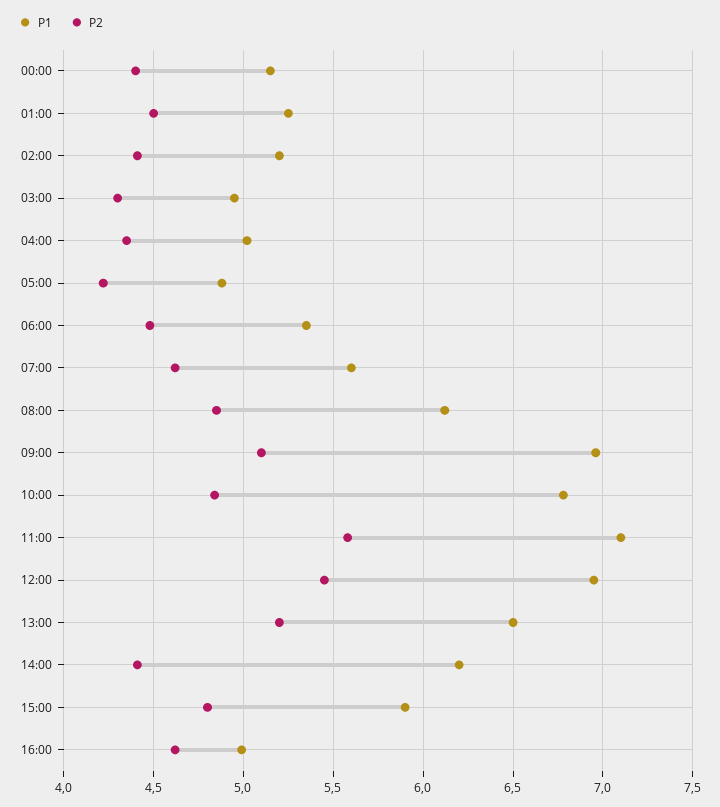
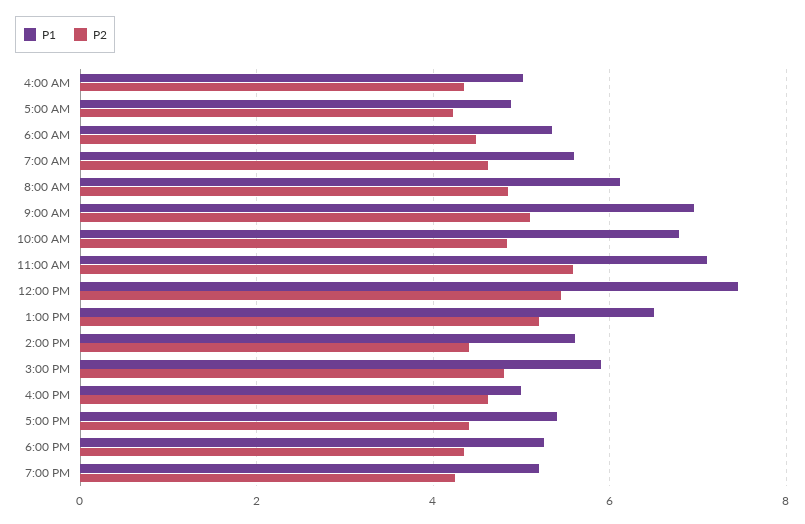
P1, 00:00: 5.15 -> none
P2, 00:00: 4.4 -> none
P1, 01:00: 5.25 -> none
P2, 01:00: 4.5 -> none
P1, 02:00: 5.2 -> none
P2, 02:00: 4.4 -> none
P1, 03:00: 4.95 -> none
P2, 03:00: 4.3 -> none
P1, 12:00: 6.95 -> 7.4
P1, 14:00: 6.2 -> 5.6
P1, 5:00 PM: none -> 5.4
P2, 5:00 PM: none -> 4.4
P1, 6:00 PM: none -> 5.2
P2, 6:00 PM: none -> 4.4
P1, 7:00 PM: none -> 5.2
P2, 7:00 PM: none -> 4.2

